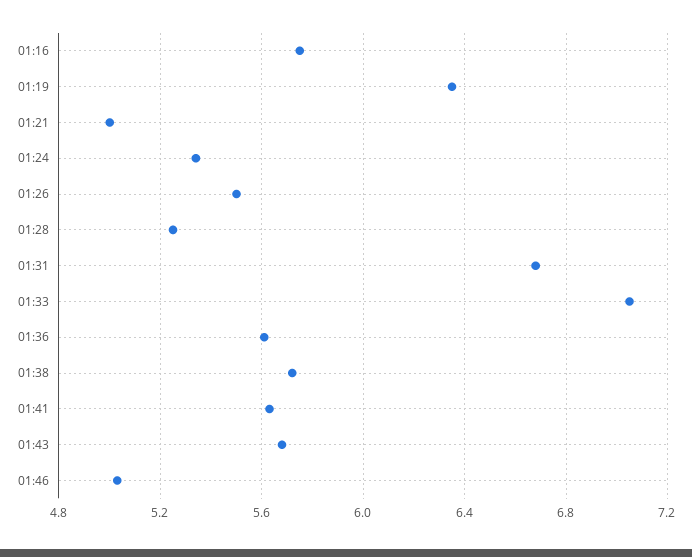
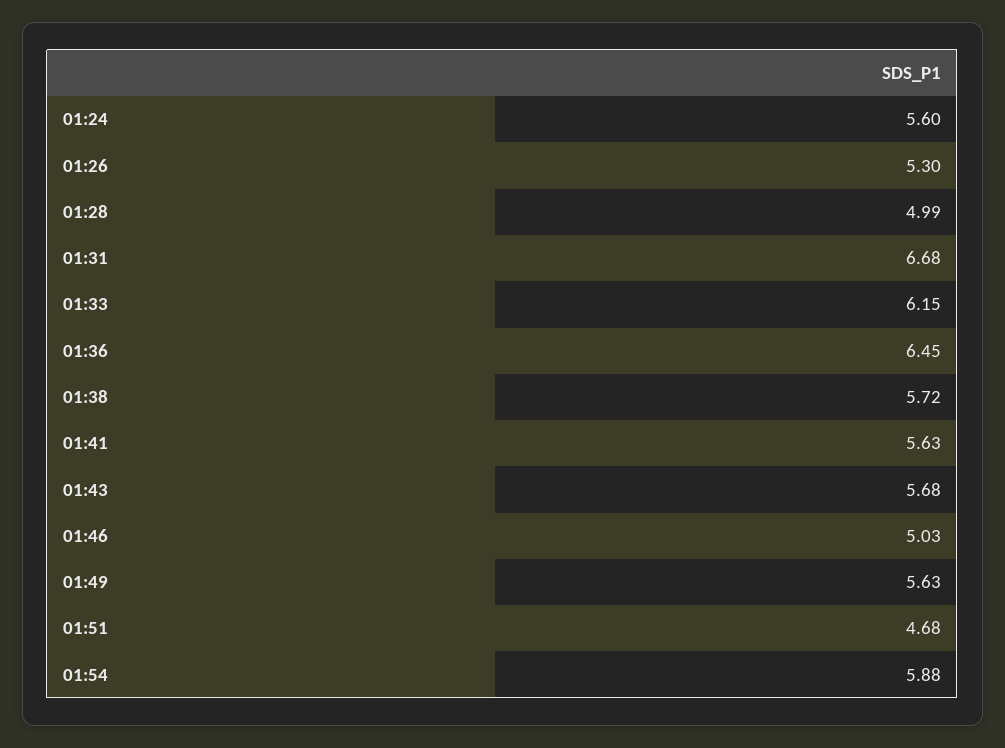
01:16: 5.75 -> none
01:19: 6.35 -> none
01:21: 5 -> none
01:24: 5.35 -> 5.6
01:26: 5.5 -> 5.3
01:28: 5.25 -> 4.99
01:33: 7.05 -> 6.15
01:36: 5.6 -> 6.45
01:49: none -> 5.63
01:51: none -> 4.68
01:54: none -> 5.88

